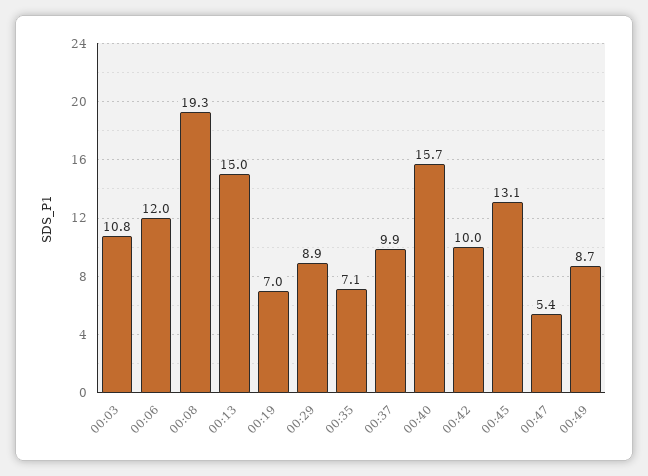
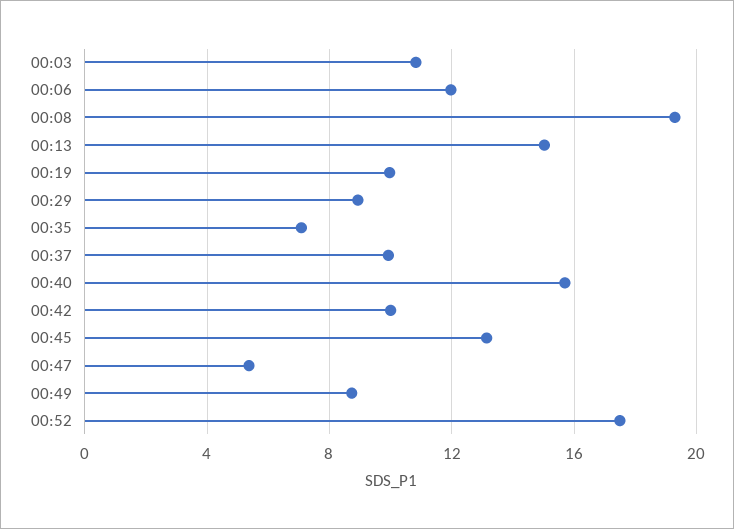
00:19: 7 -> 10
00:52: none -> 17.5

